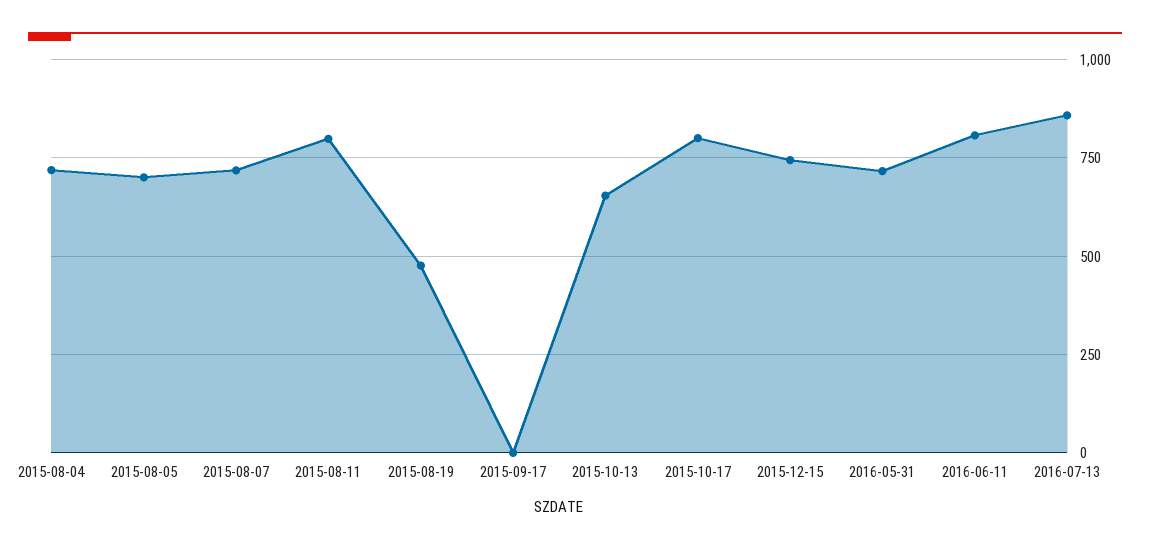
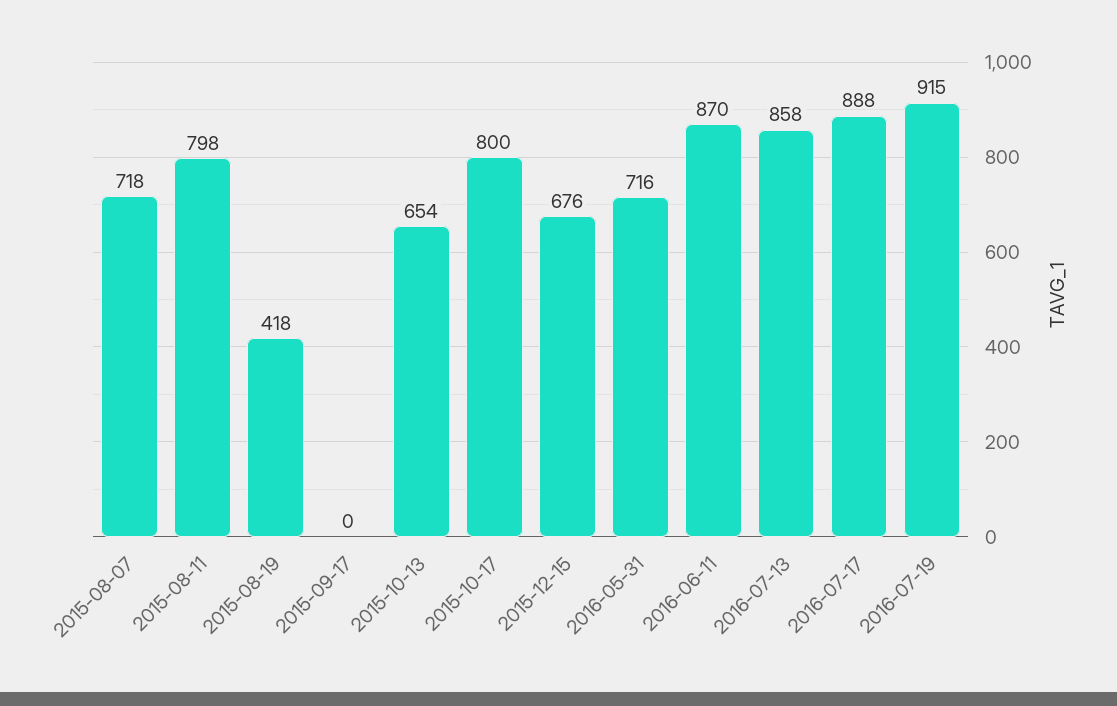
2015-08-04: 725 -> none
2015-08-05: 700 -> none
2015-08-19: 475 -> 418
2015-12-15: 750 -> 676
2016-06-11: 800 -> 870
2016-07-17: none -> 888
2016-07-19: none -> 915

